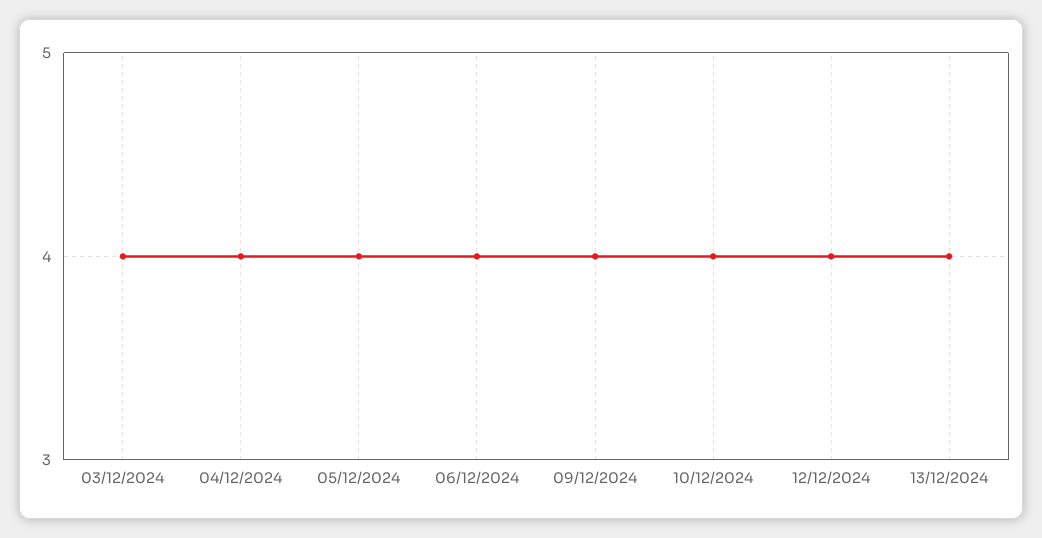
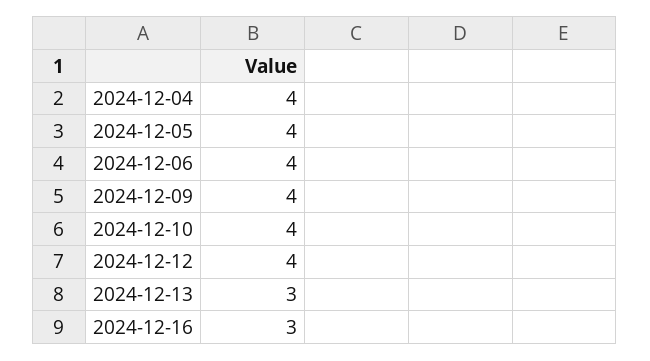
03/12/2024: 4 -> none
13/12/2024: 4 -> 3
2024-12-16: none -> 3

